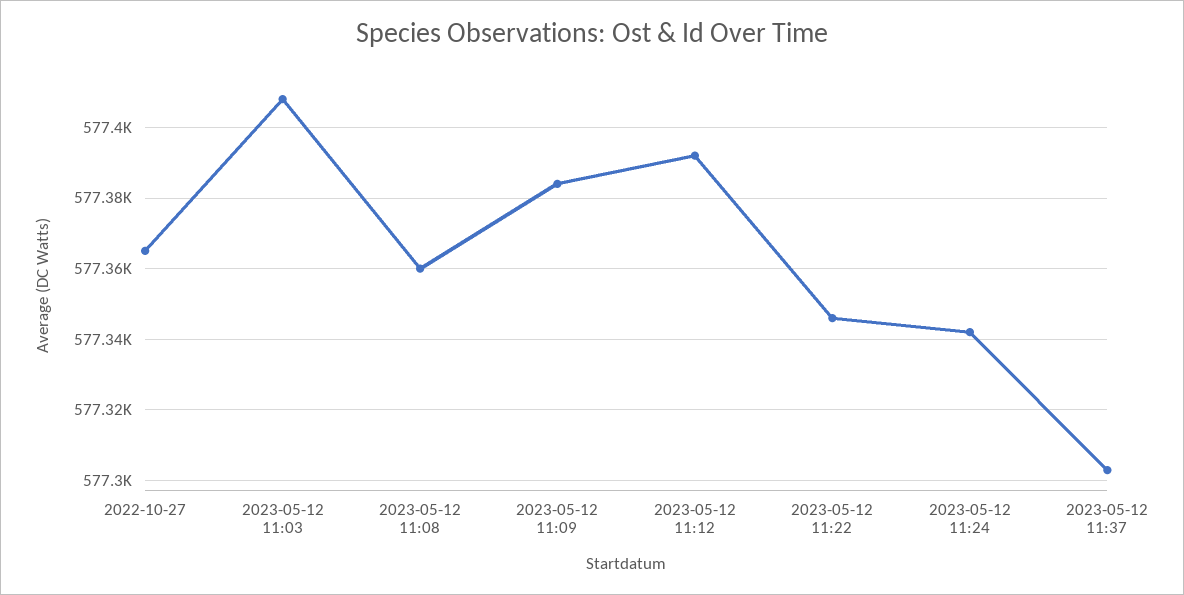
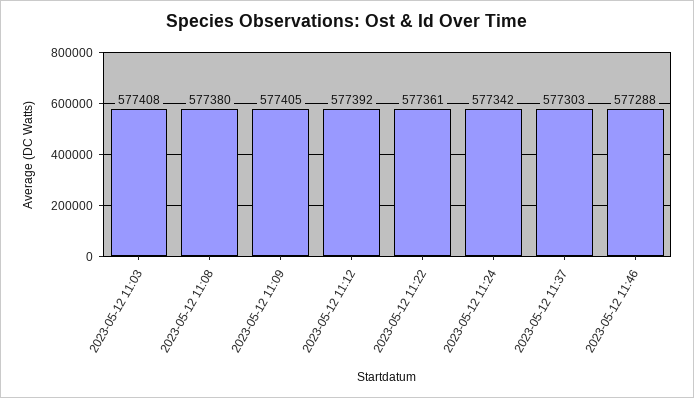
2022-10-27: 577365 -> none
2023-05-12 11:08: 577360 -> 577380
2023-05-12 11:09: 577385 -> 577405
2023-05-12 11:22: 577345 -> 577361
2023-05-12 11:46: none -> 577288

